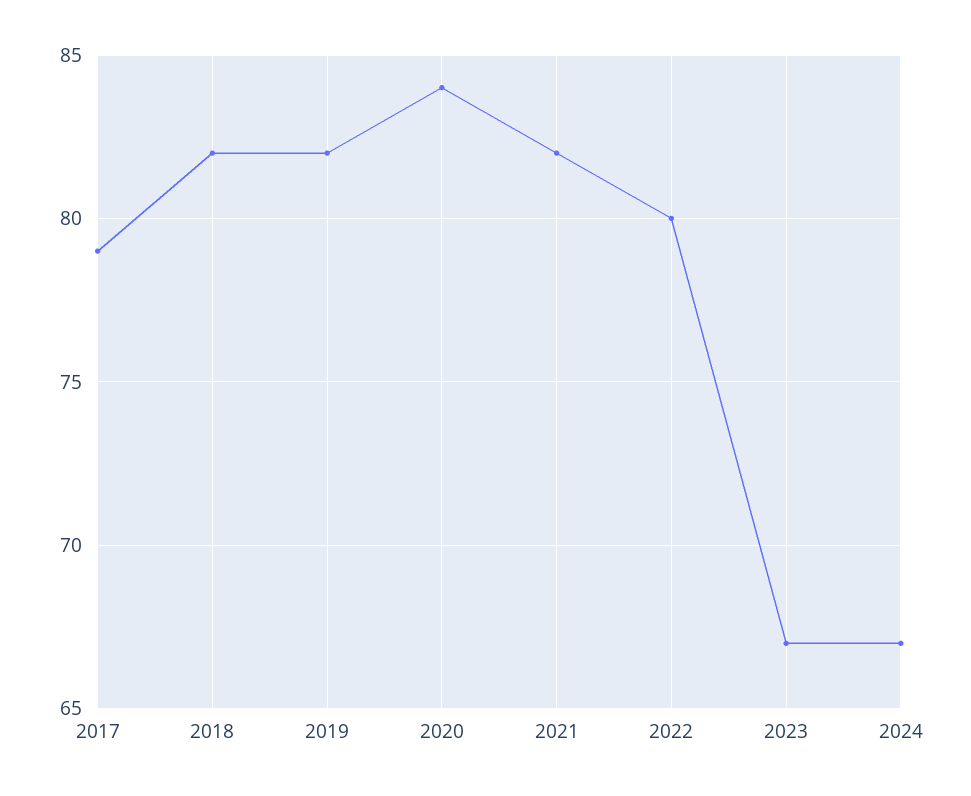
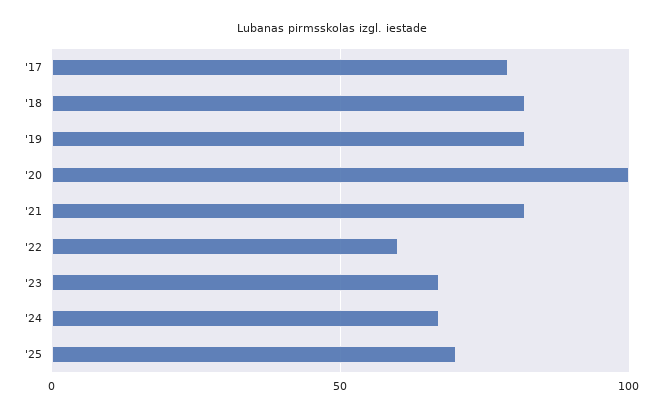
2020: 84 -> 100
2022: 80 -> 60
'25: none -> 70

